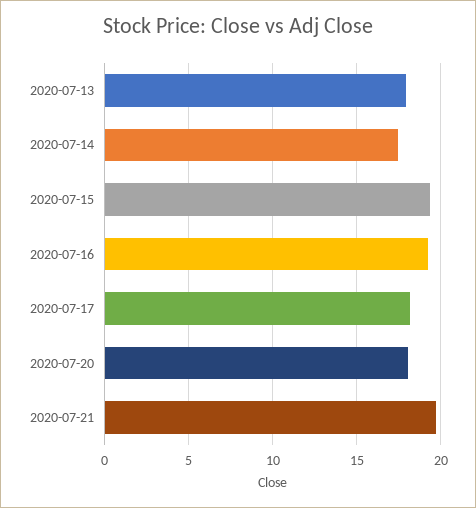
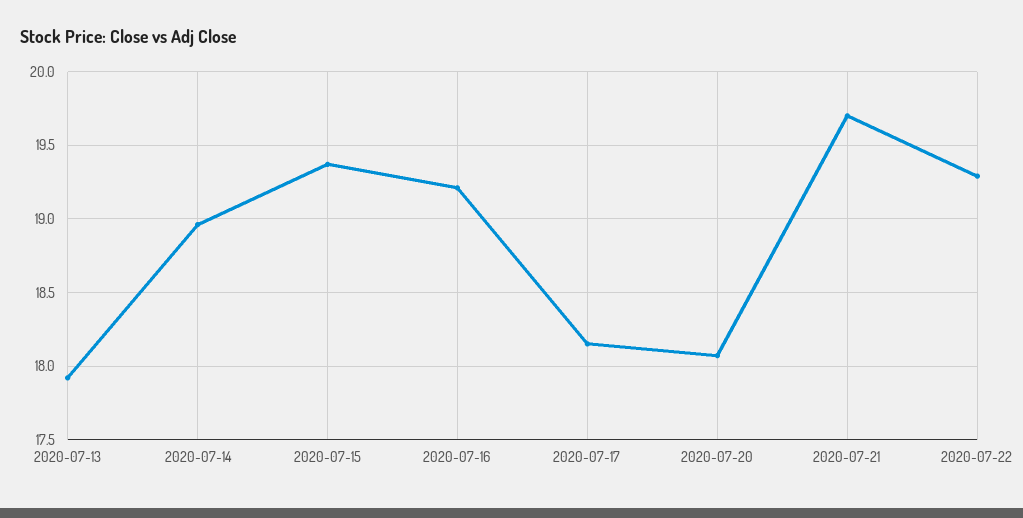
2020-07-14: 17.5 -> 18.95
2020-07-22: none -> 19.3

